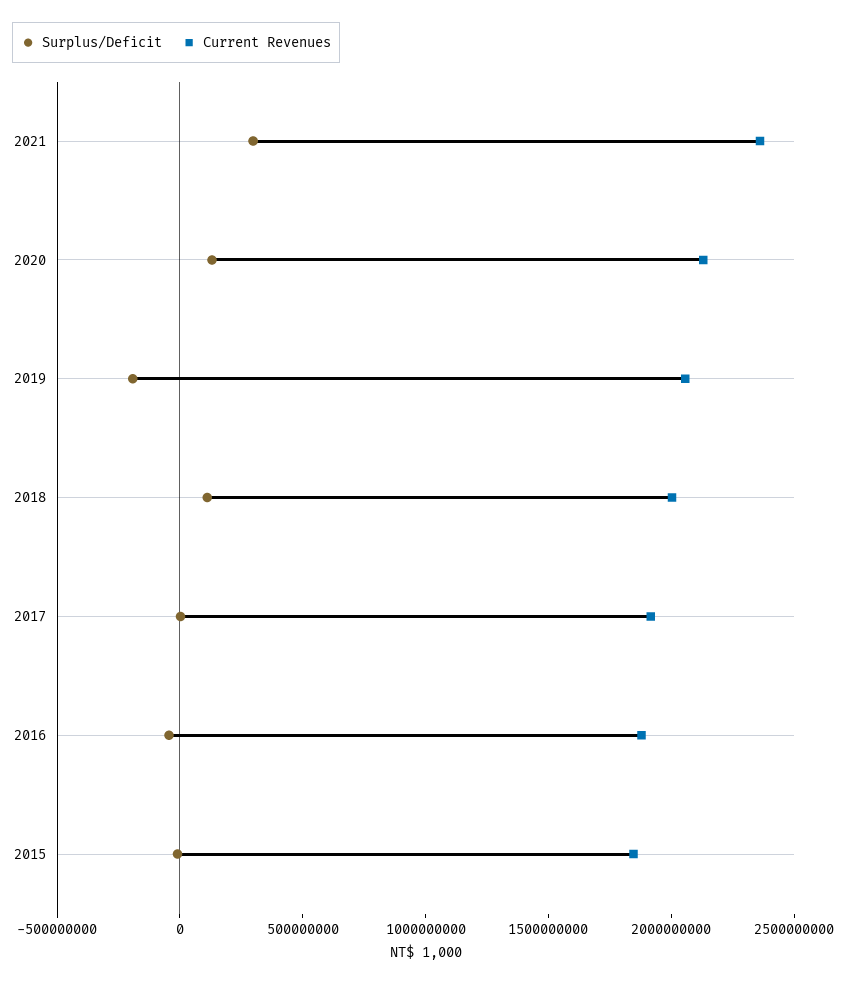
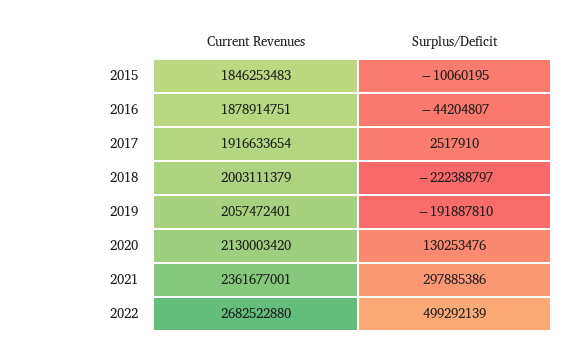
Surplus/Deficit, 2018: 100000000 -> -222388797
Current Revenues, 2022: none -> 2682522880
Surplus/Deficit, 2022: none -> 499292139

